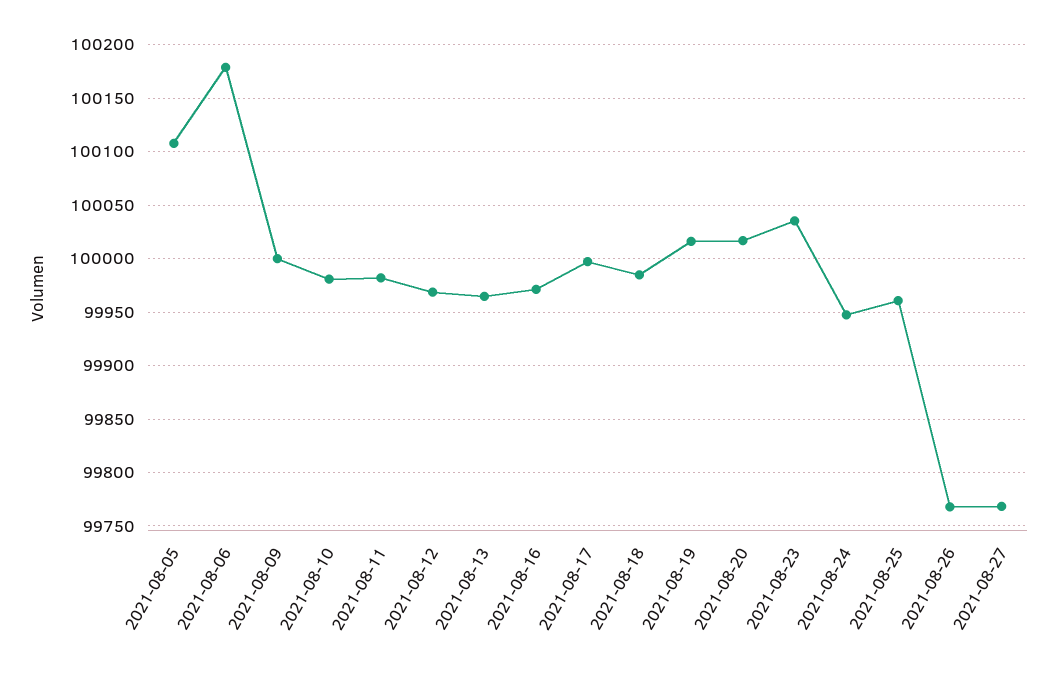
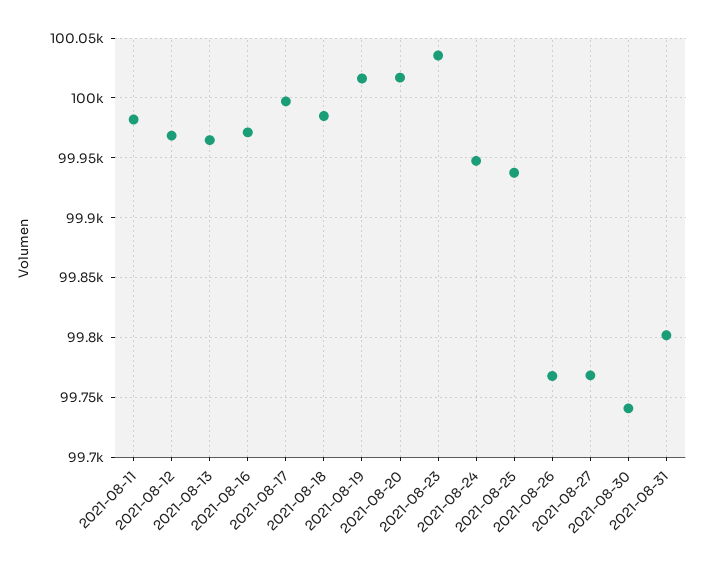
2021-08-05: 100110 -> none
2021-08-06: 100180 -> none
2021-08-09: 100000 -> none
2021-08-10: 99980 -> none
2021-08-25: 99960 -> 99940
2021-08-30: none -> 99740
2021-08-31: none -> 99800

